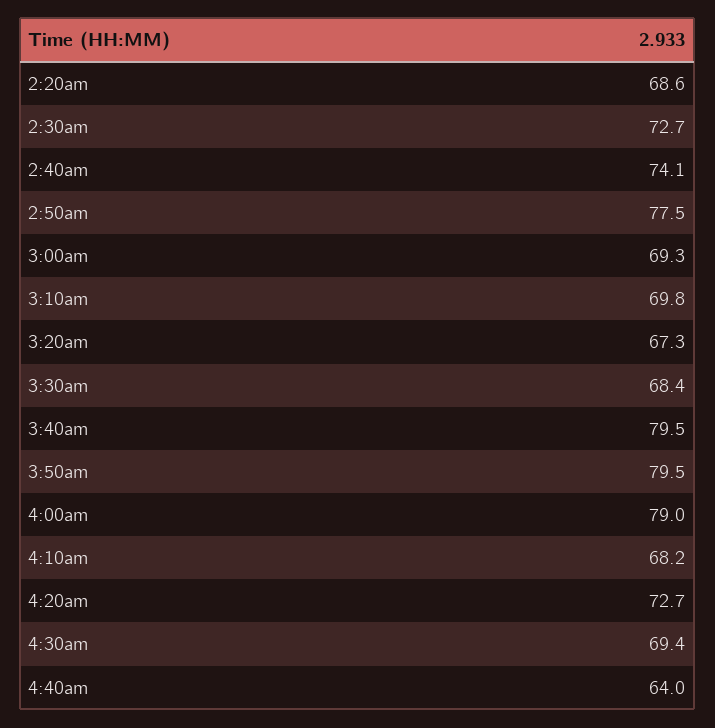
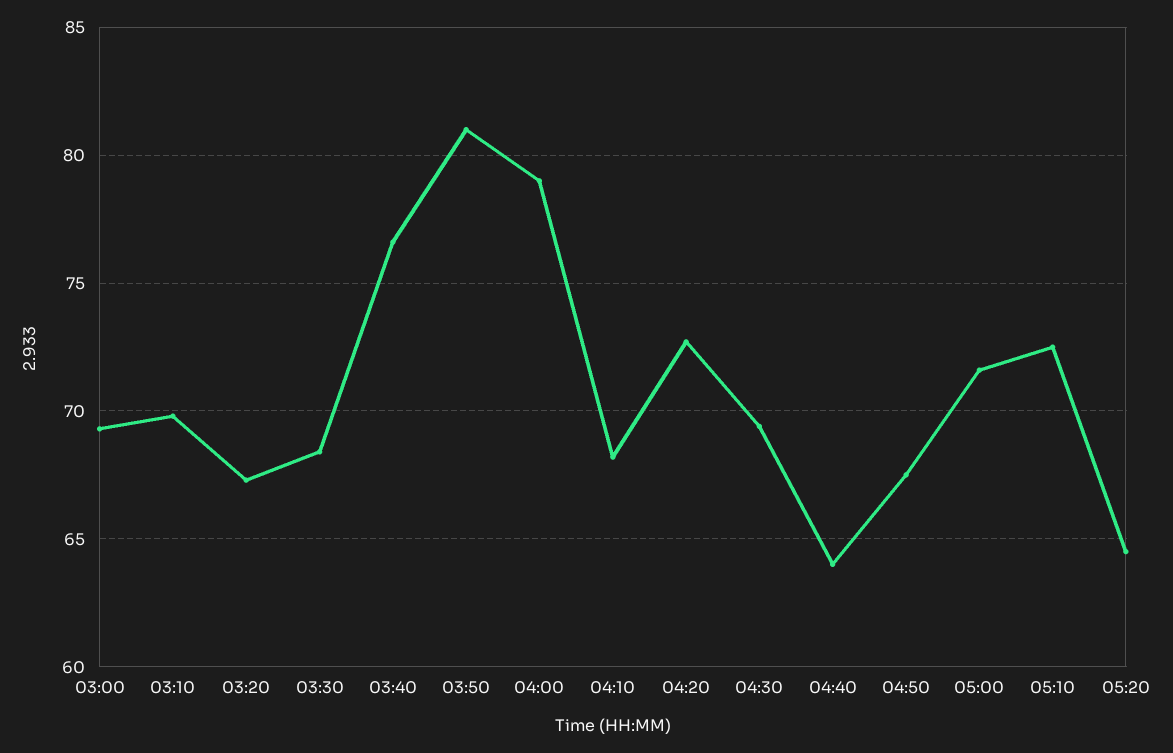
2:20am: 68.6 -> none
2:30am: 72.7 -> none
2:40am: 74.1 -> none
2:50am: 77.5 -> none
3:40am: 79.5 -> 76.5
3:50am: 79.5 -> 81
04:50: none -> 67.5
05:00: none -> 71.5
05:10: none -> 72.5
05:20: none -> 64.5

